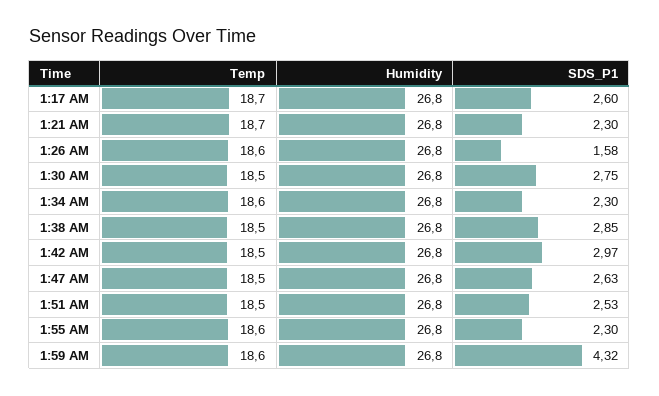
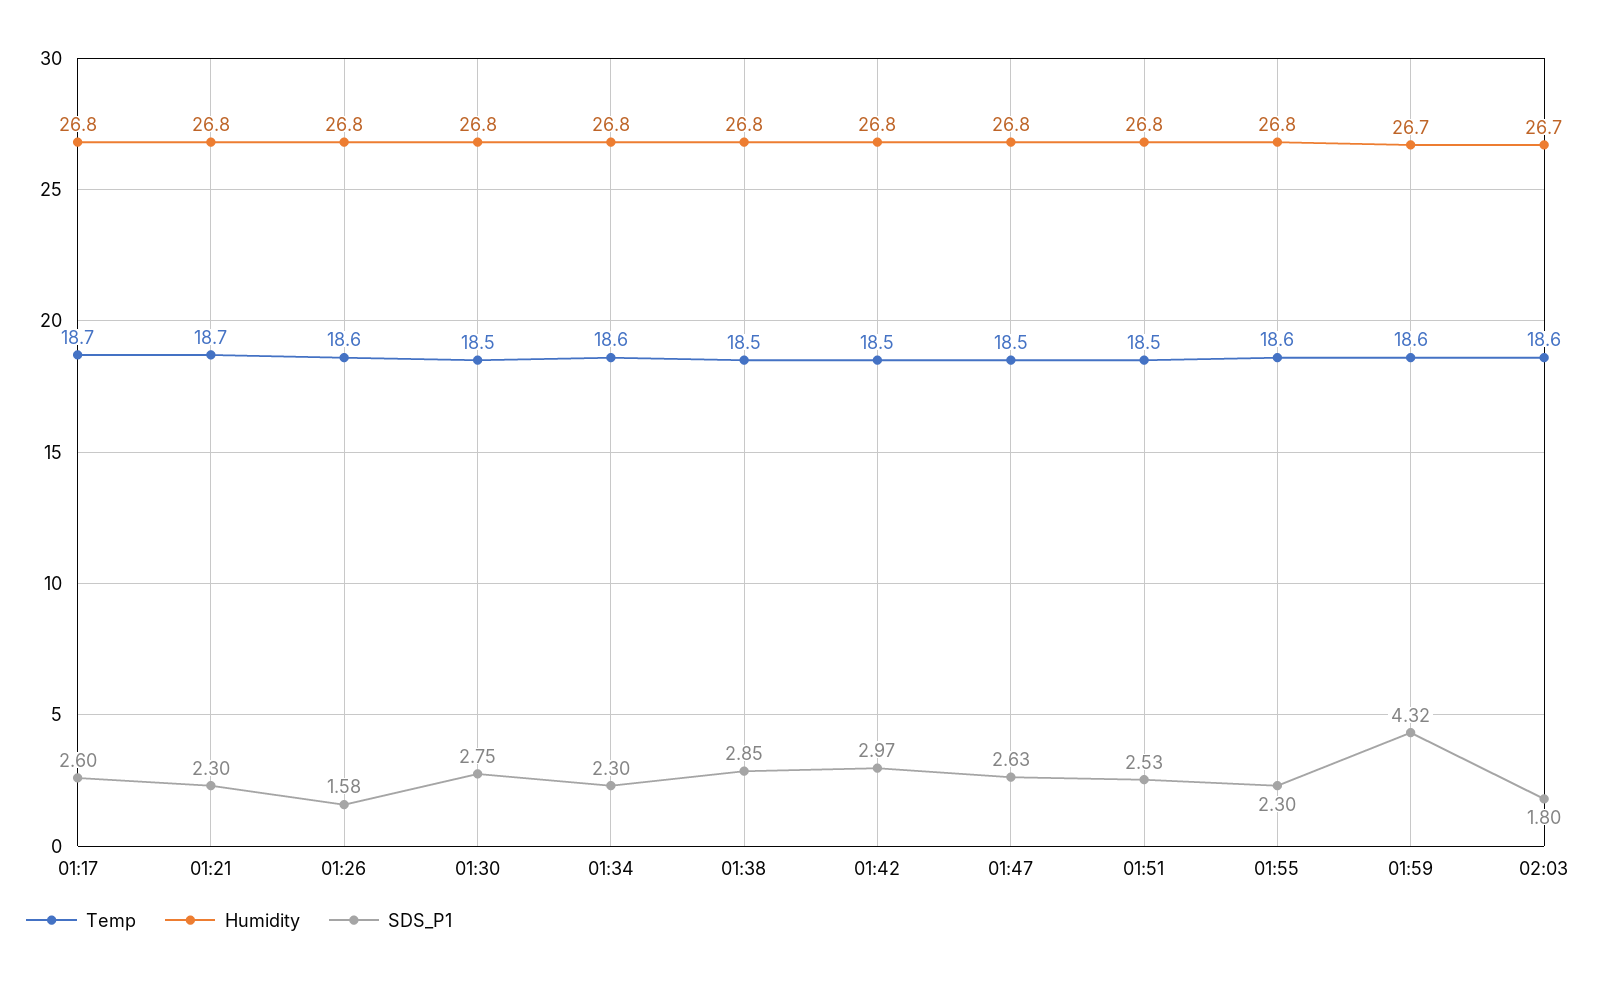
Humidity, 1:59 AM: 26.8 -> 26.7
Temp, 02:03: none -> 18.6
Humidity, 02:03: none -> 26.7
SDS_P1, 02:03: none -> 1.8

